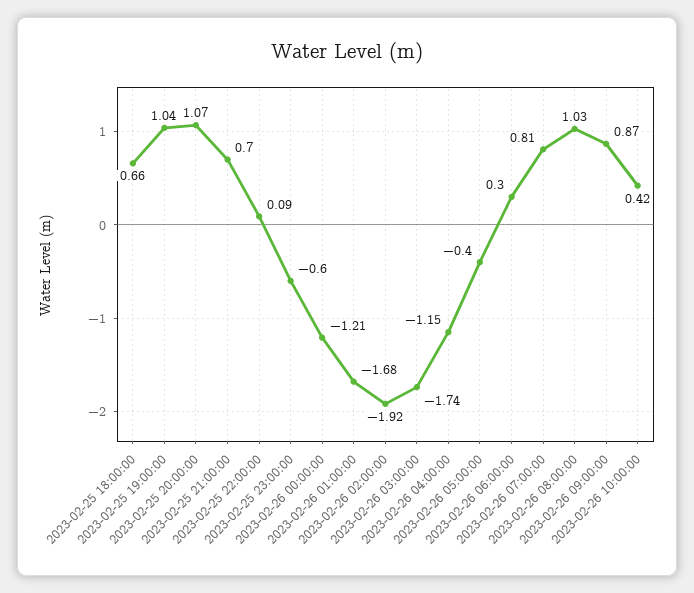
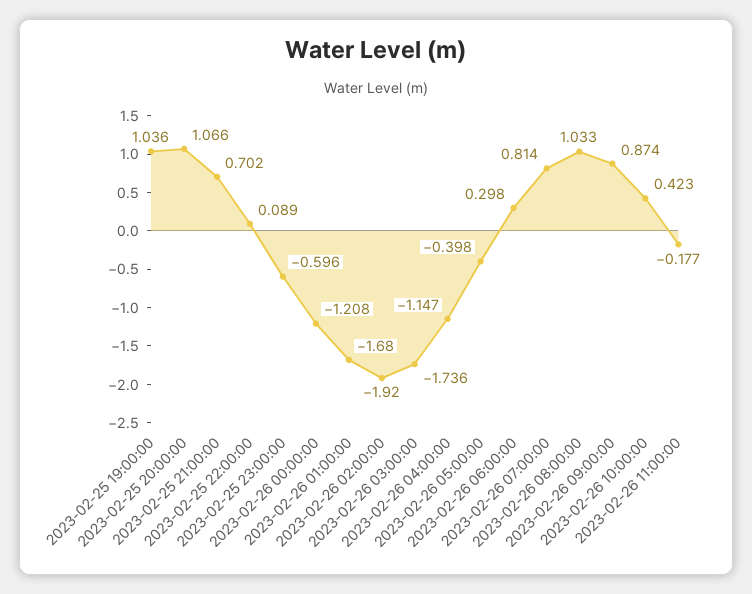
2023-02-25 18:00:00: 0.66 -> none
2023-02-26 11:00:00: none -> -0.177

